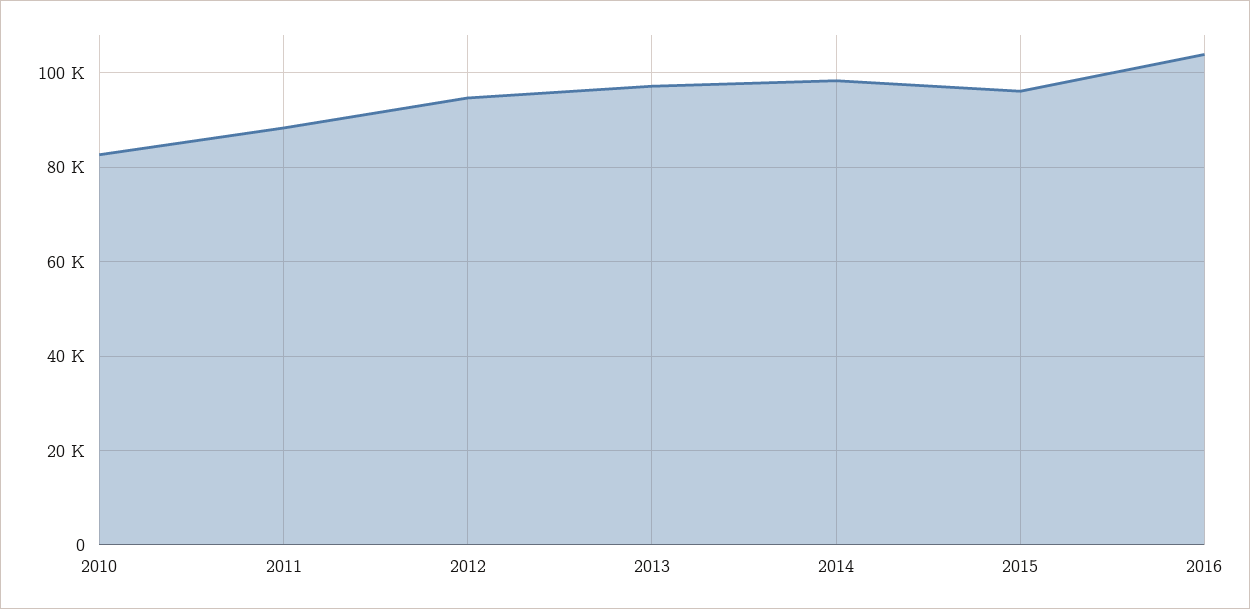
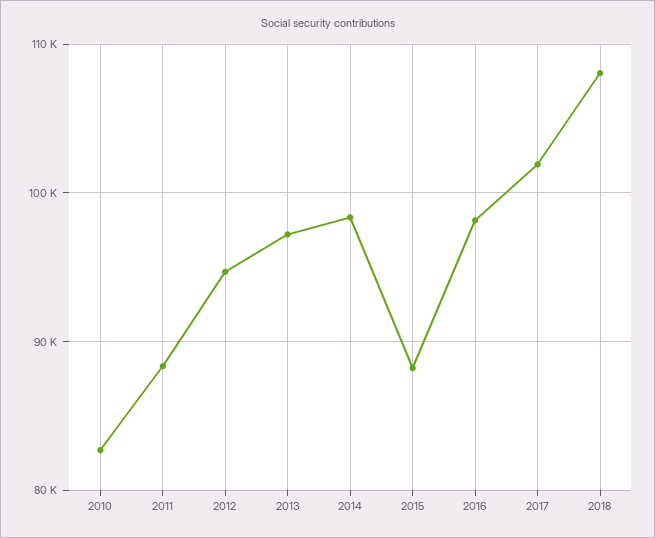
2015: 96000 -> 88000
2016: 104000 -> 98000
2017: none -> 102000
2018: none -> 108000

